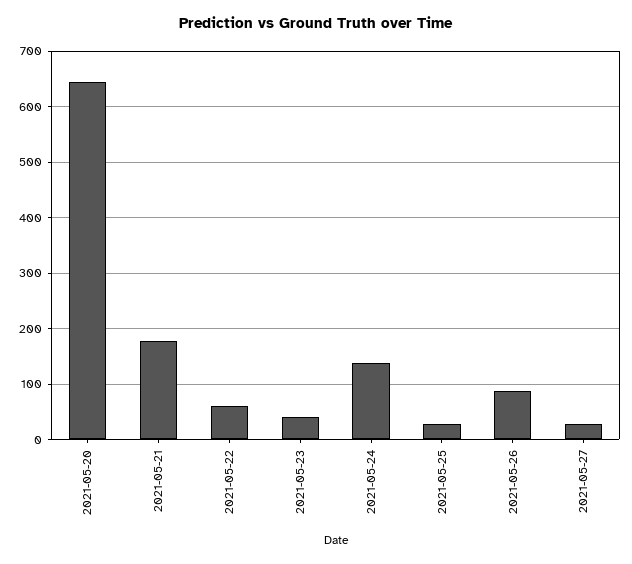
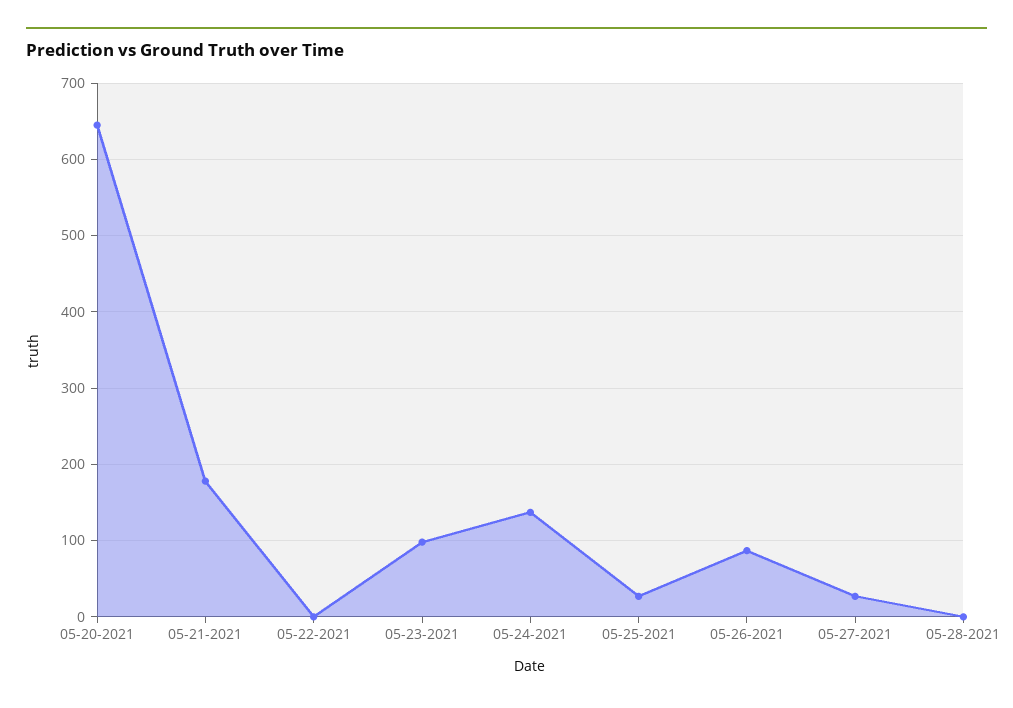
2021-05-22: 60 -> 0
2021-05-23: 40 -> 100
05-28-2021: none -> 0

